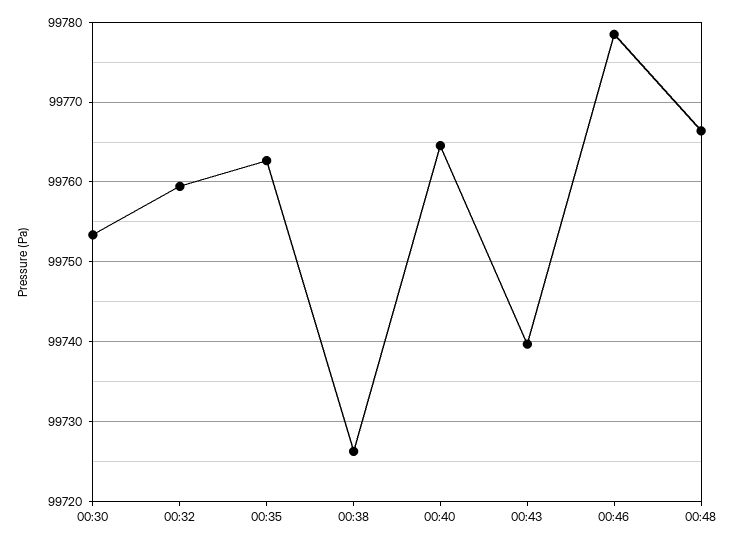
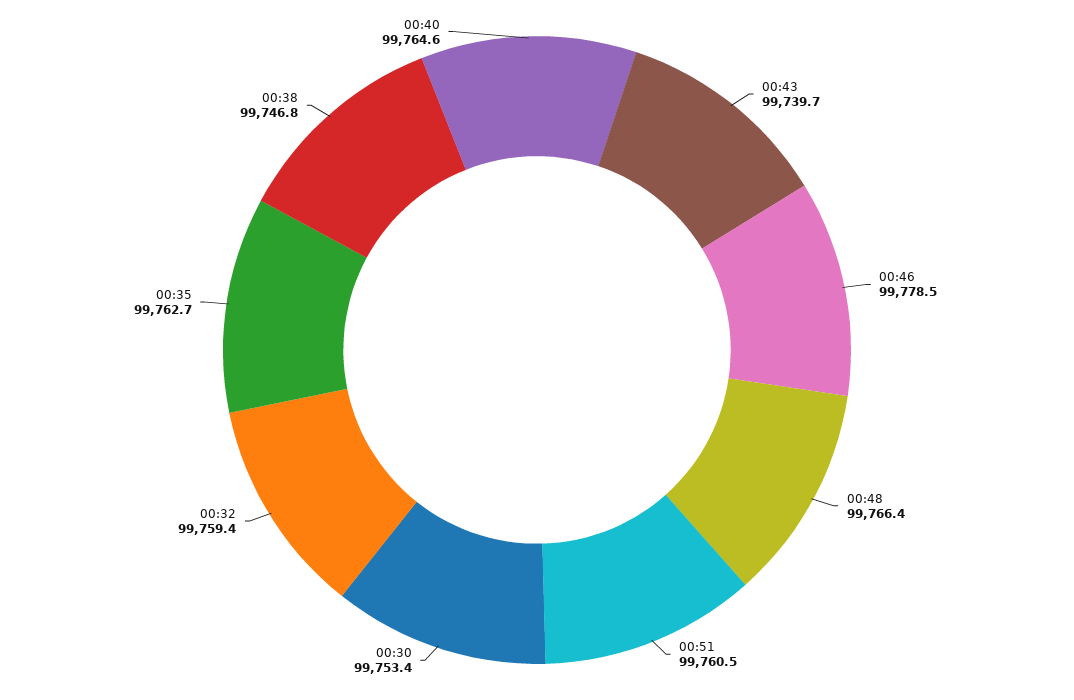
00:38: 99726 -> 99746.8
00:51: none -> 99760.5

